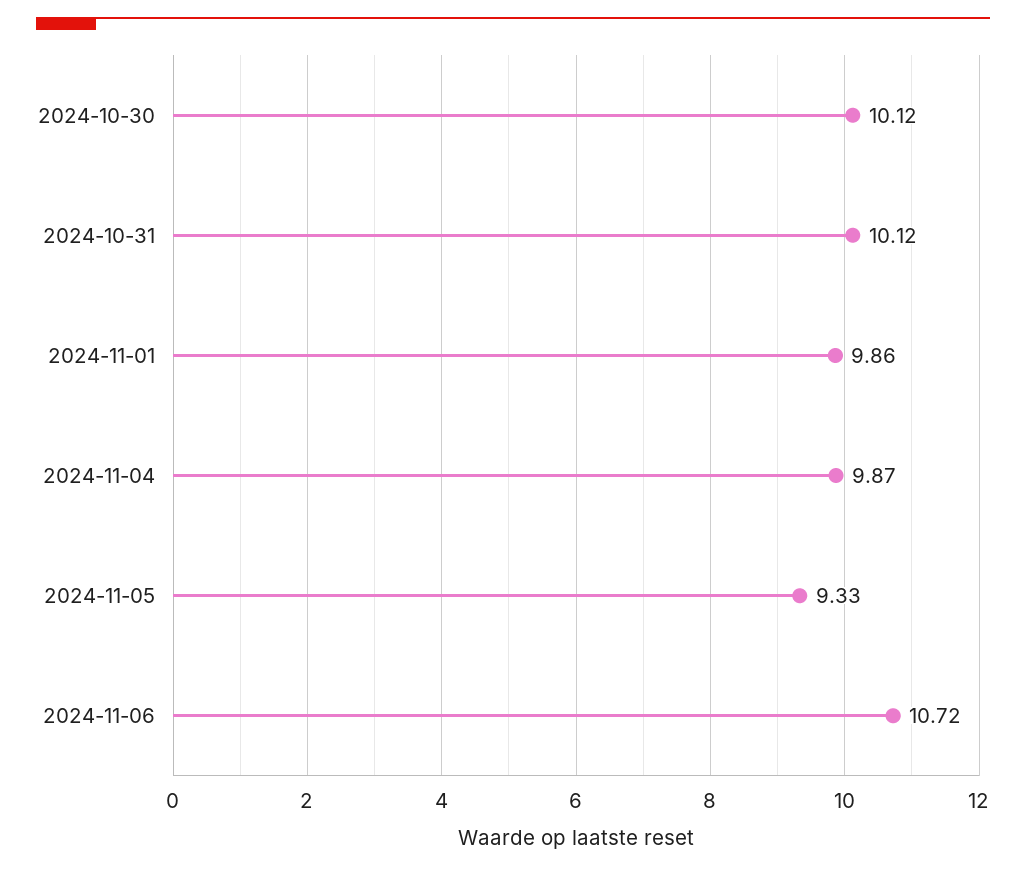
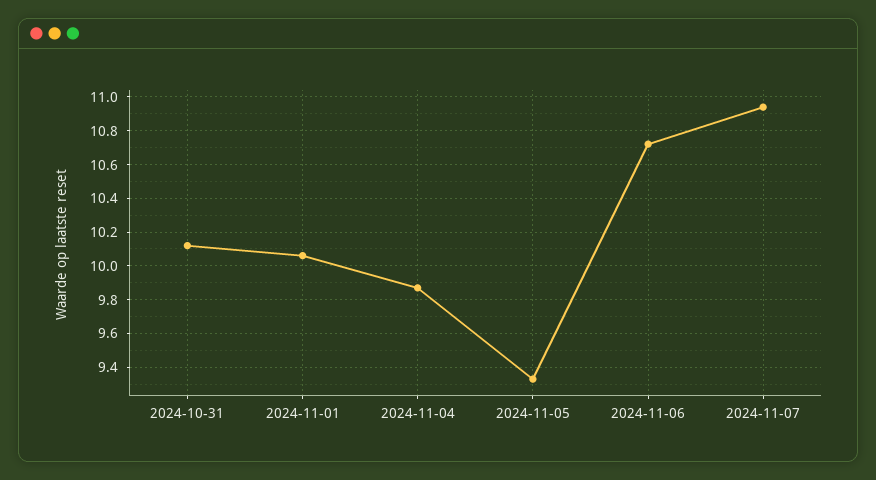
2024-10-30: 10.12 -> none
2024-11-01: 9.86 -> 10.05
2024-11-07: none -> 10.95

